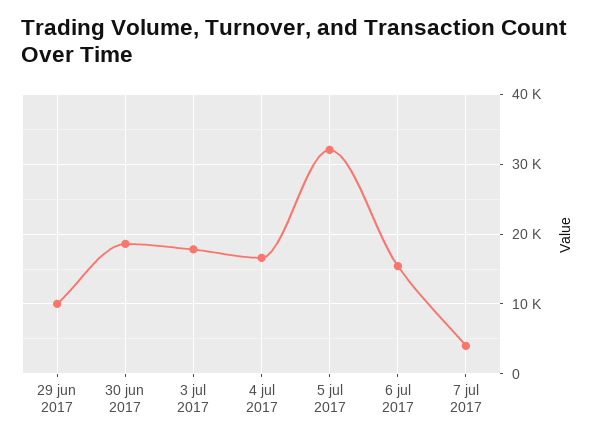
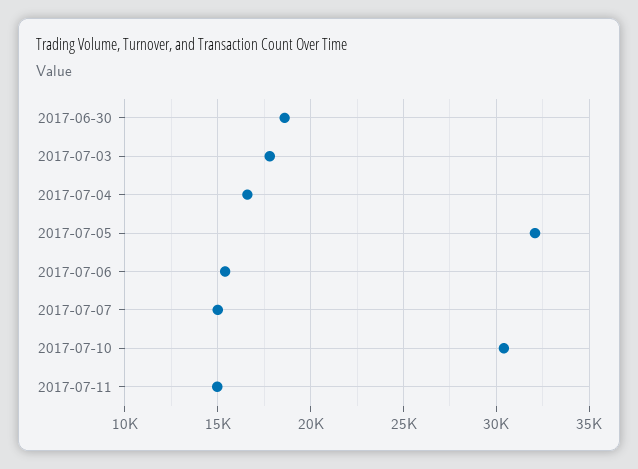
29 jun 2017: 10000 -> none
7 jul 2017: 4000 -> 15000
2017-07-10: none -> 30500
2017-07-11: none -> 15000

